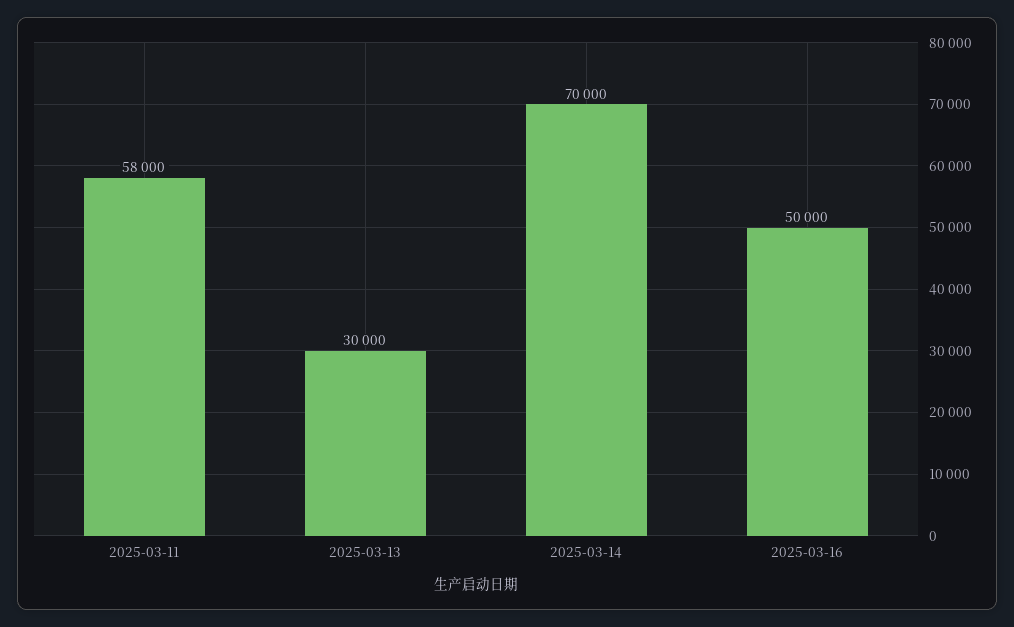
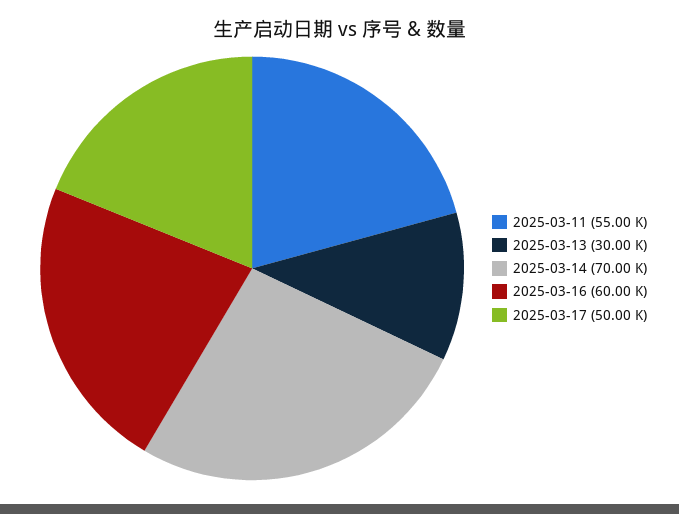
2025-03-11: 58000 -> 55000
2025-03-16: 50000 -> 60000
2025-03-17: none -> 50000

